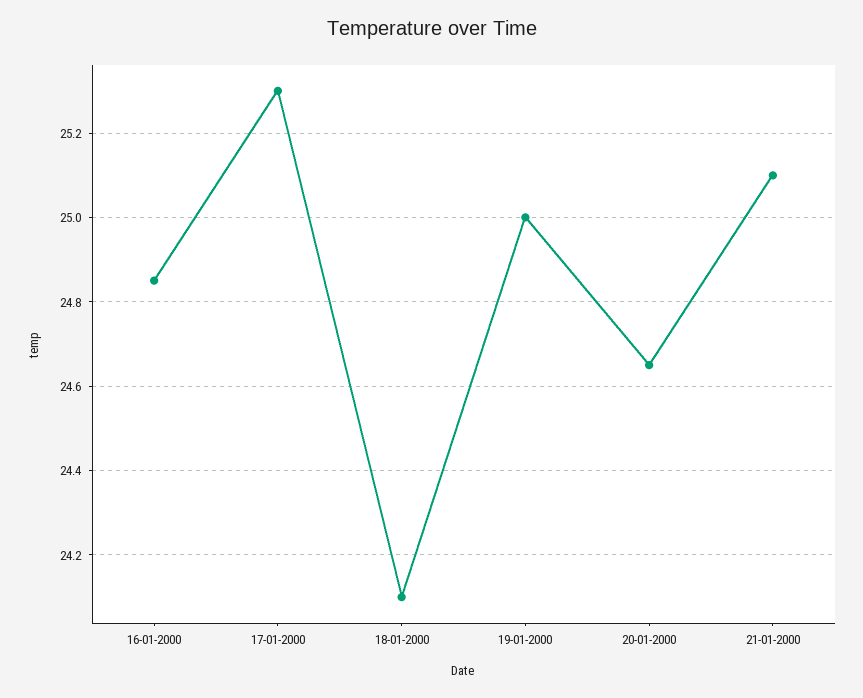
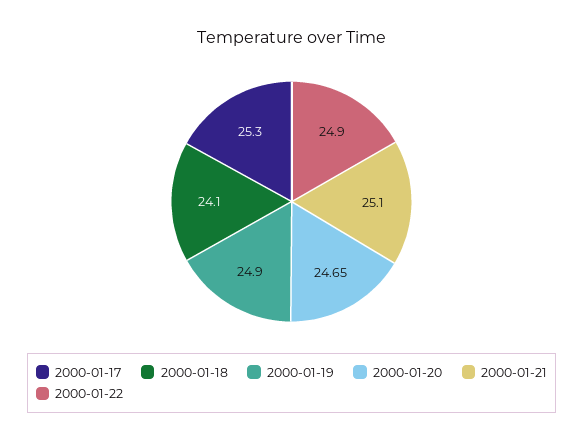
16-01-2000: 24.85 -> none
19-01-2000: 25 -> 24.9
2000-01-22: none -> 24.9

